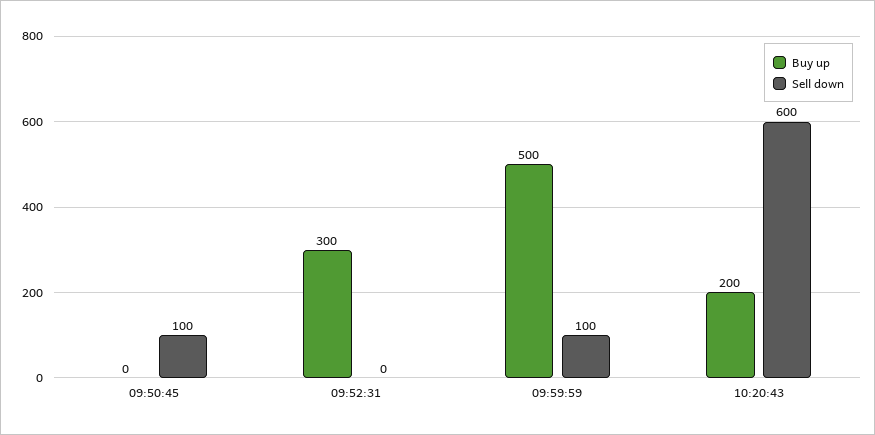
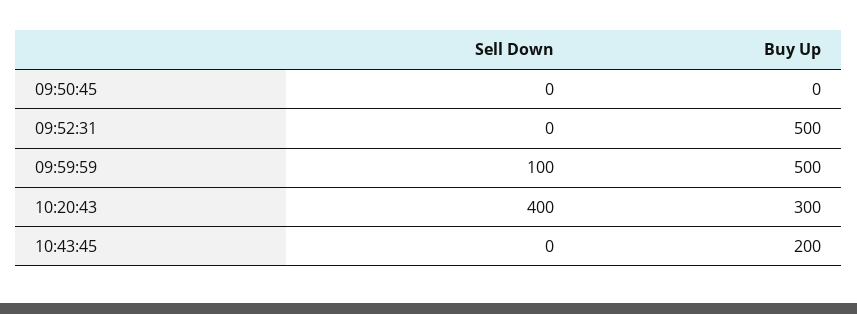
Sell down, 09:50:45: 100 -> 0
Buy up, 09:52:31: 300 -> 500
Buy up, 10:20:43: 200 -> 300
Sell down, 10:20:43: 600 -> 400
Sell down, 10:43:45: none -> 0
Buy up, 10:43:45: none -> 200

